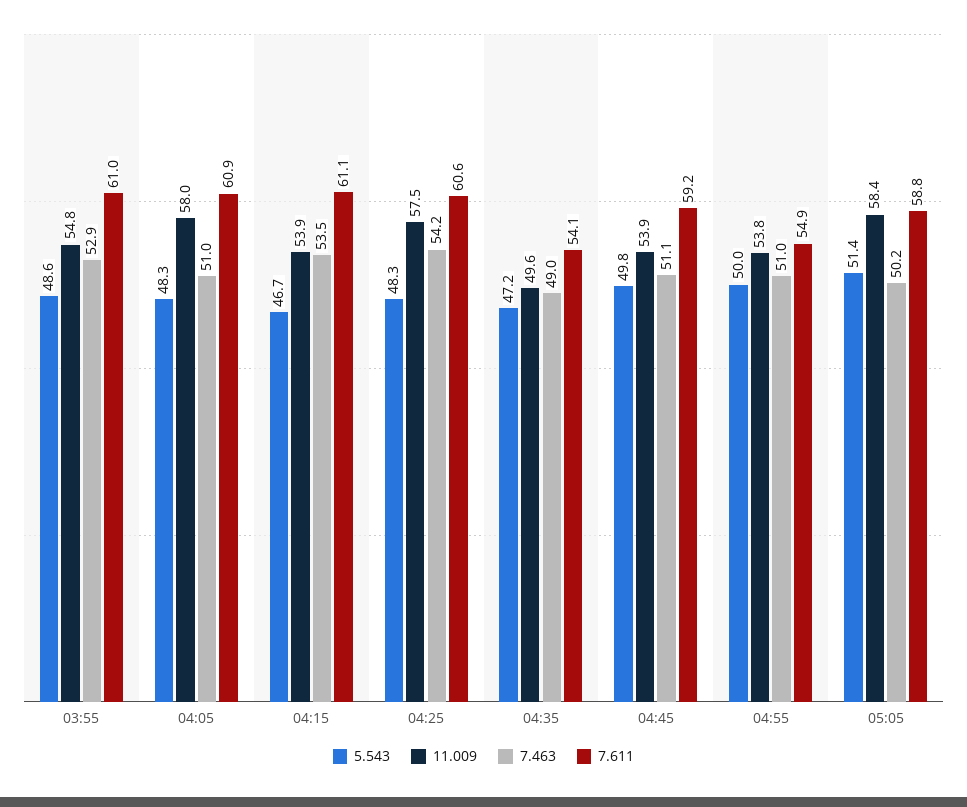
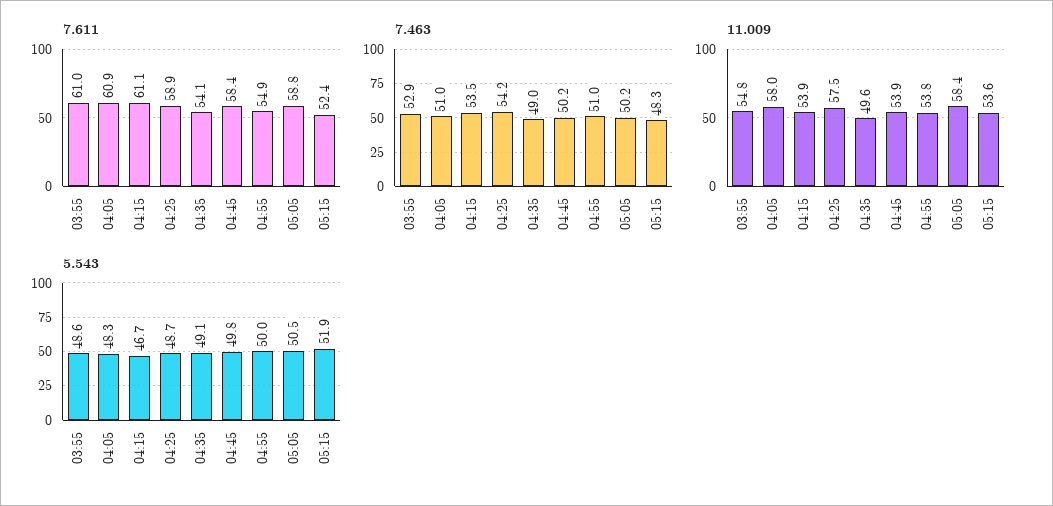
5.543, 04:25: 48.3 -> 48.7
7.611, 04:25: 60.6 -> 58.9
5.543, 04:35: 47.2 -> 49.1
7.463, 04:45: 51.1 -> 50.2
7.611, 04:45: 59.2 -> 58.4
5.543, 05:05: 51.4 -> 50.5
7.611, 05:15: none -> 52.4
7.463, 05:15: none -> 48.3
11.009, 05:15: none -> 53.6
5.543, 05:15: none -> 51.9

